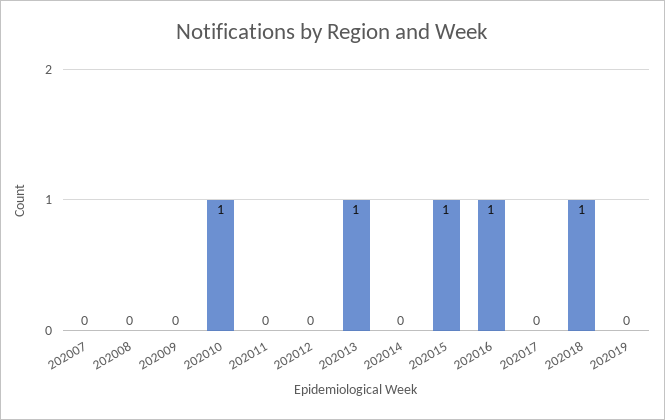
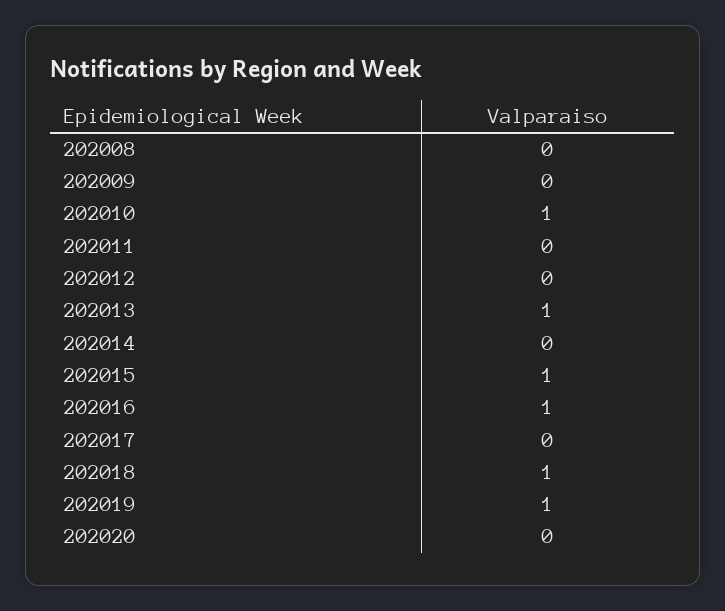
202007: 0 -> none
202019: 0 -> 1
202020: none -> 0

